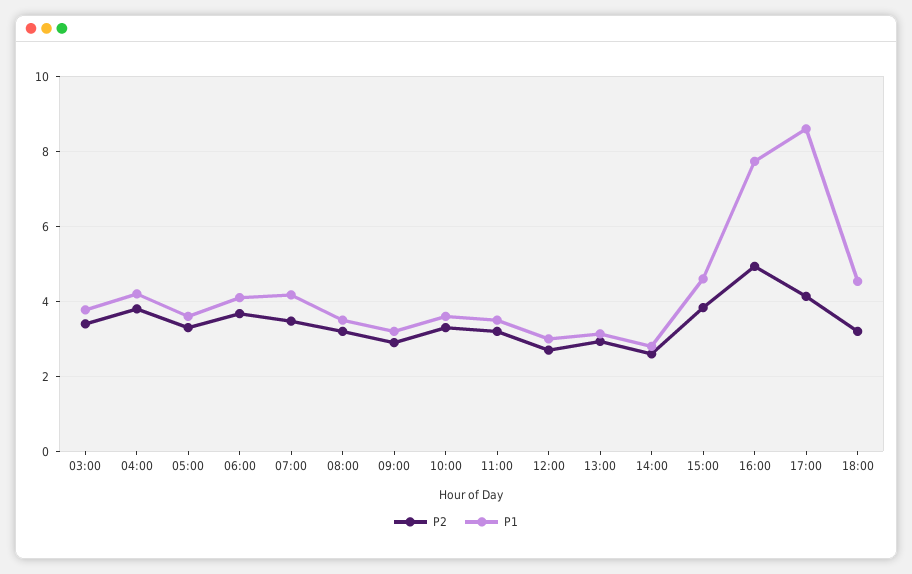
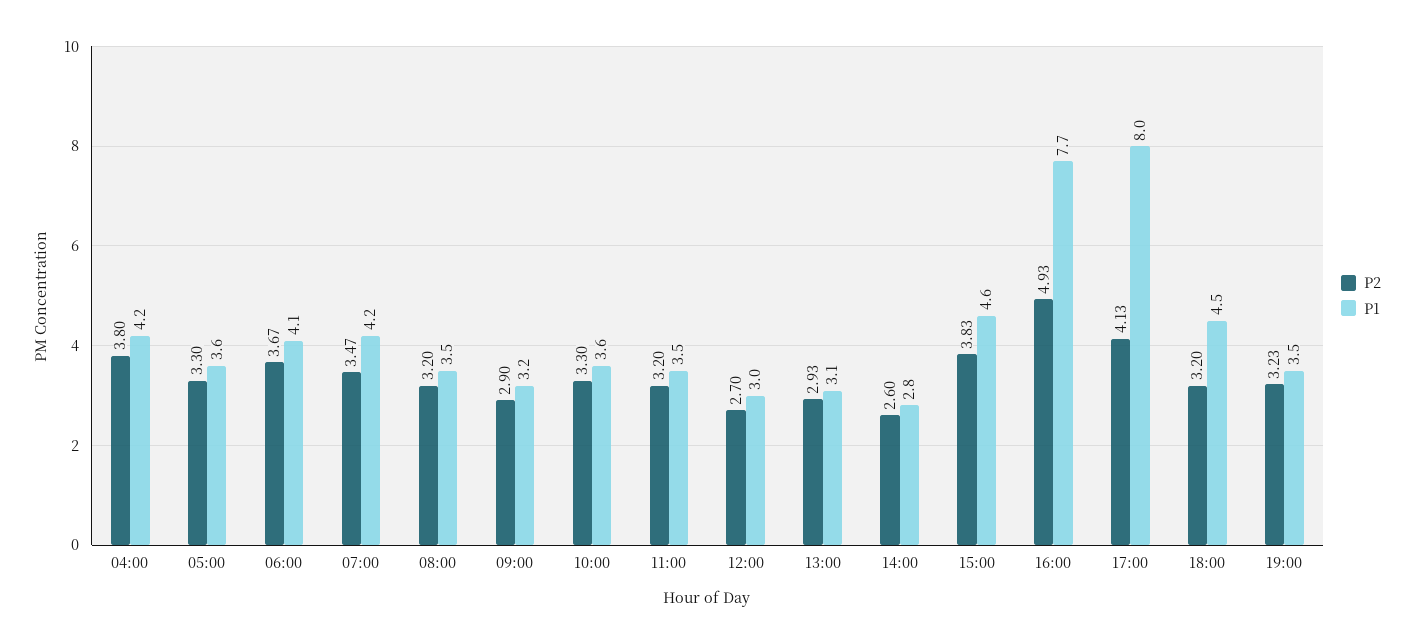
P2, 03:00: 3.4 -> none
P1, 03:00: 3.8 -> none
P1, 17:00: 8.6 -> 8
P2, 19:00: none -> 3.23
P1, 19:00: none -> 3.5

